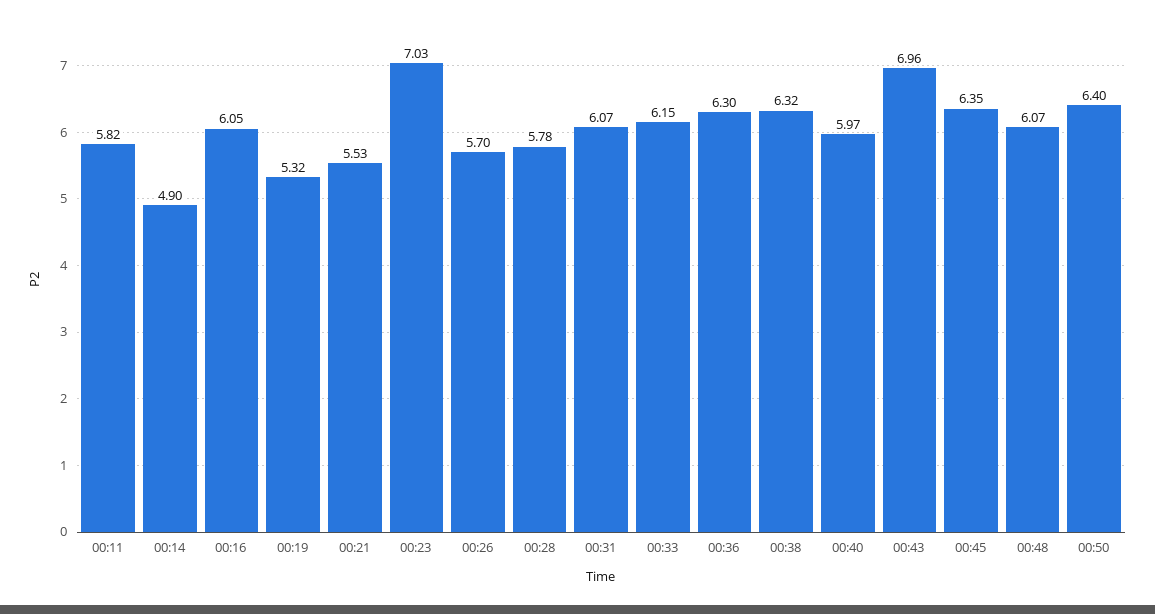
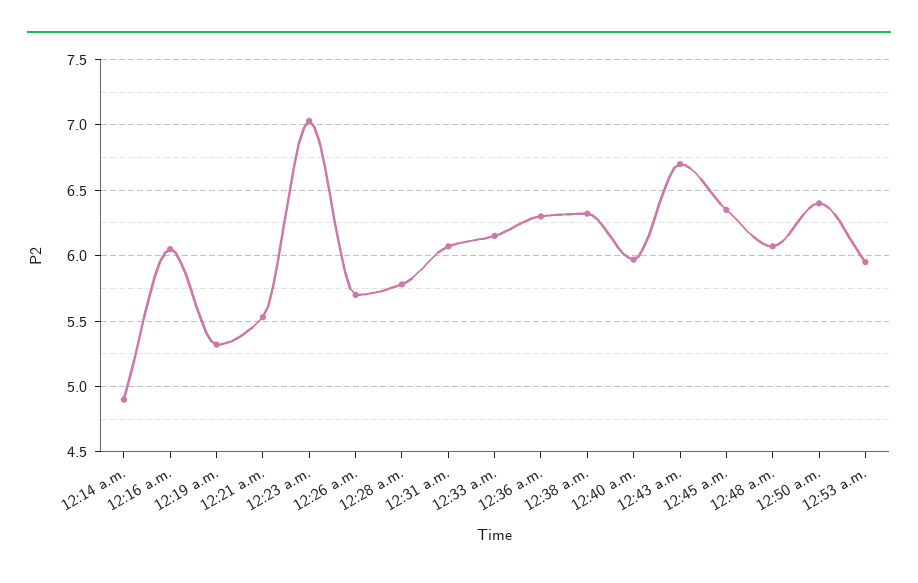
00:11: 5.82 -> none
00:43: 6.96 -> 6.7
12:53 a.m.: none -> 5.95

